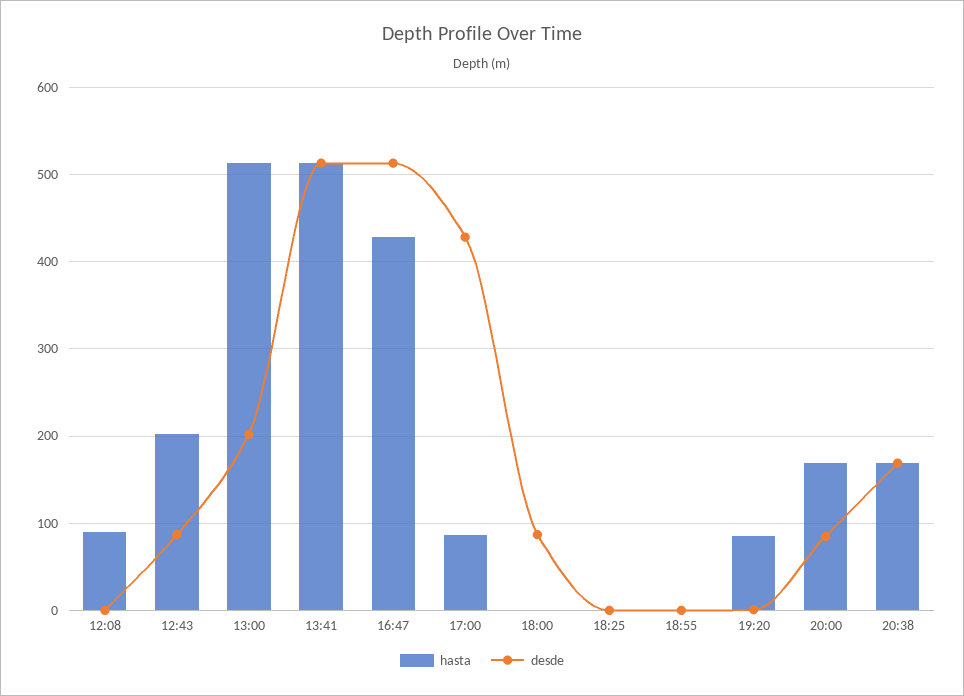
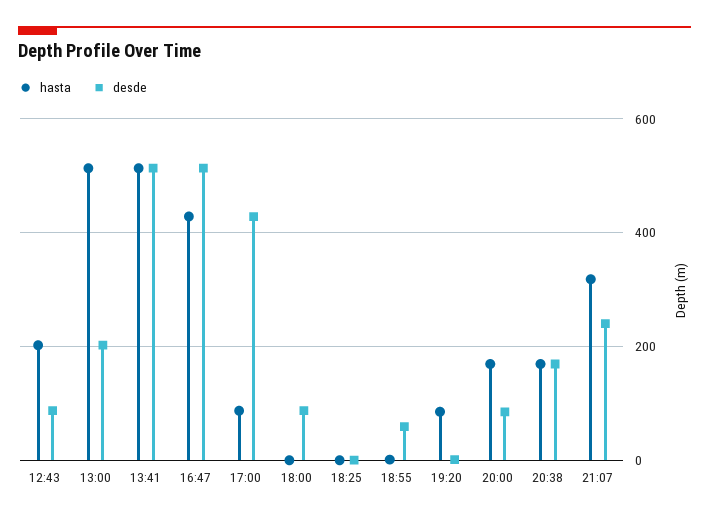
hasta, 12:08: 90 -> none
desde, 12:08: 0 -> none
desde, 18:55: 0 -> 60
hasta, 21:07: none -> 320
desde, 21:07: none -> 240

